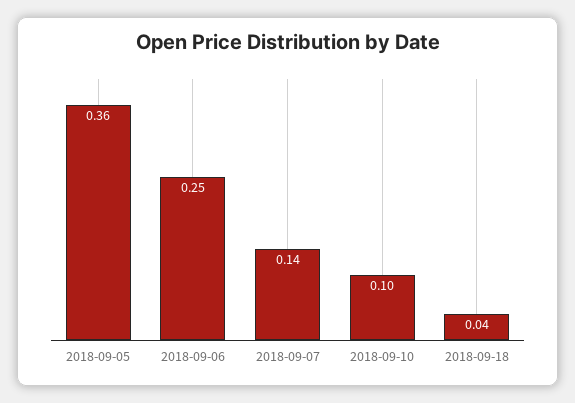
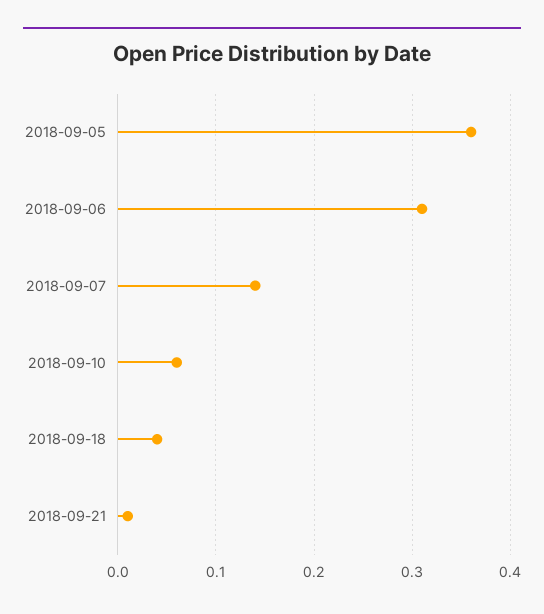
2018-09-06: 0.25 -> 0.31
2018-09-10: 0.1 -> 0.06
2018-09-21: none -> 0.01

